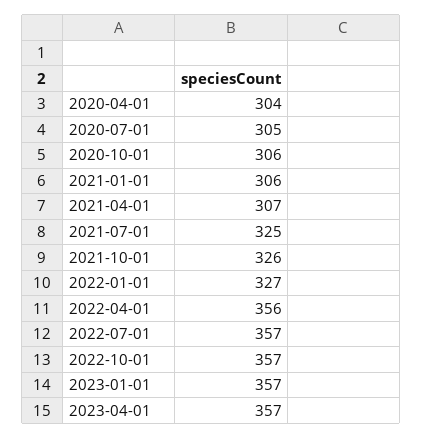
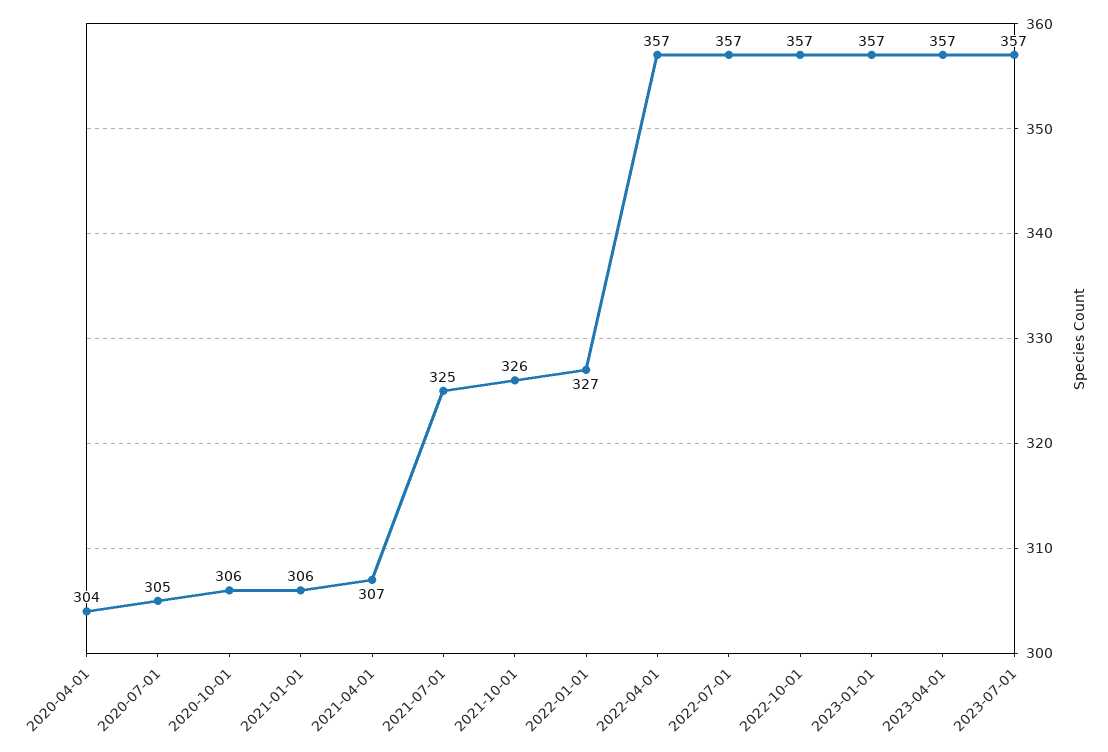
2022-04-01: 356 -> 357
2023-07-01: none -> 357

